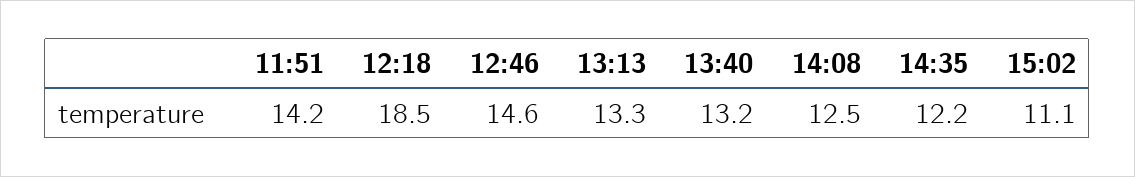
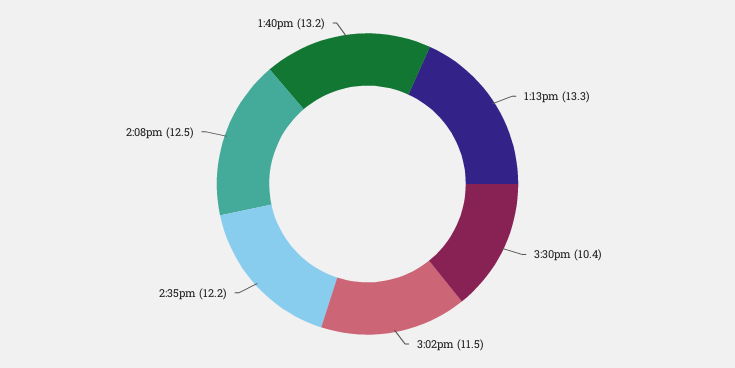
11:51: 14.2 -> none
12:18: 18.5 -> none
12:46: 14.6 -> none
15:02: 11.1 -> 11.5
3:30pm: none -> 10.4

